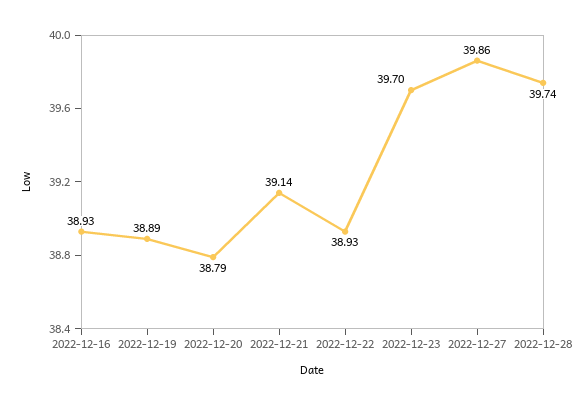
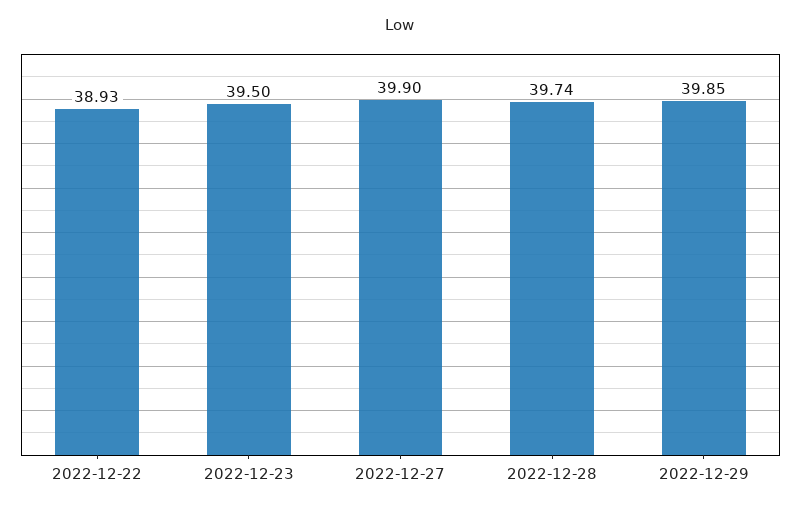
2022-12-16: 38.93 -> none
2022-12-19: 38.89 -> none
2022-12-20: 38.79 -> none
2022-12-21: 39.14 -> none
2022-12-23: 39.7 -> 39.5
2022-12-27: 39.86 -> 39.9
2022-12-29: none -> 39.85

